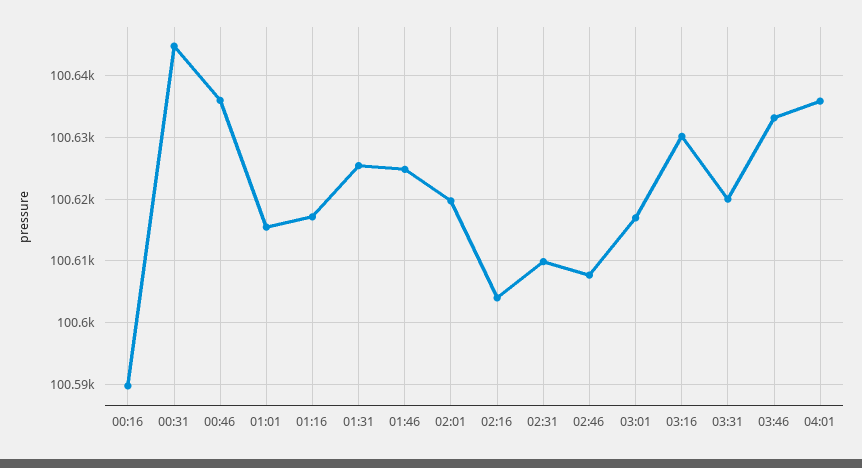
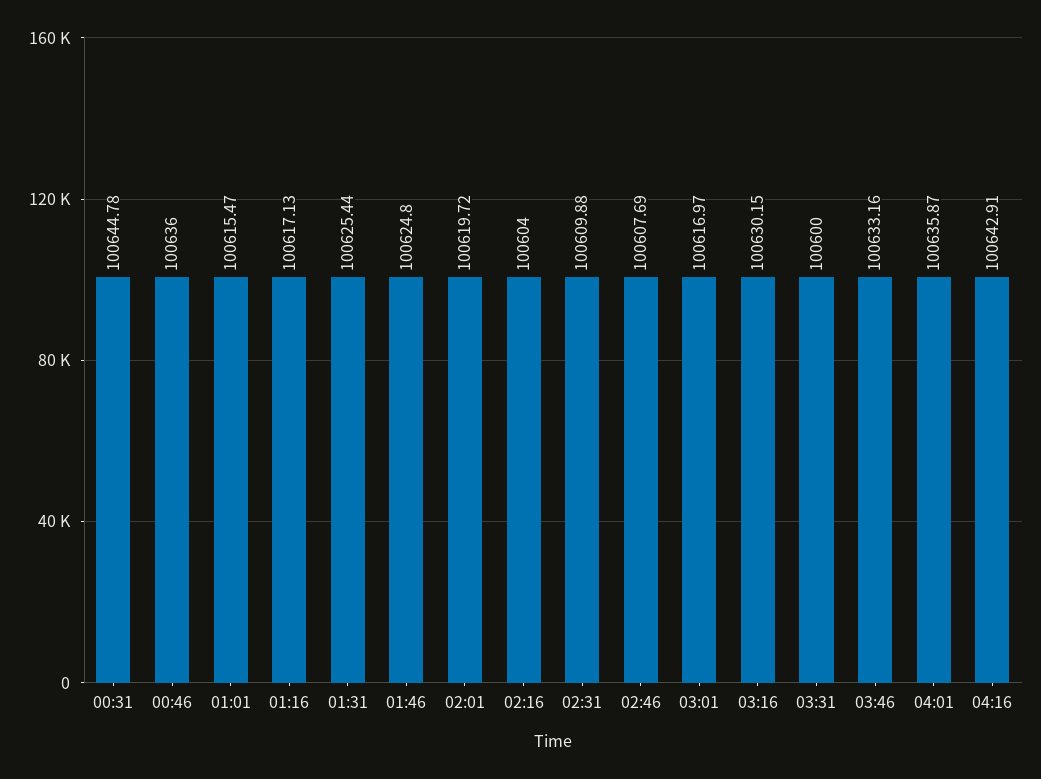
00:16: 100590 -> none
03:31: 100620 -> 100600
04:16: none -> 100642.91

